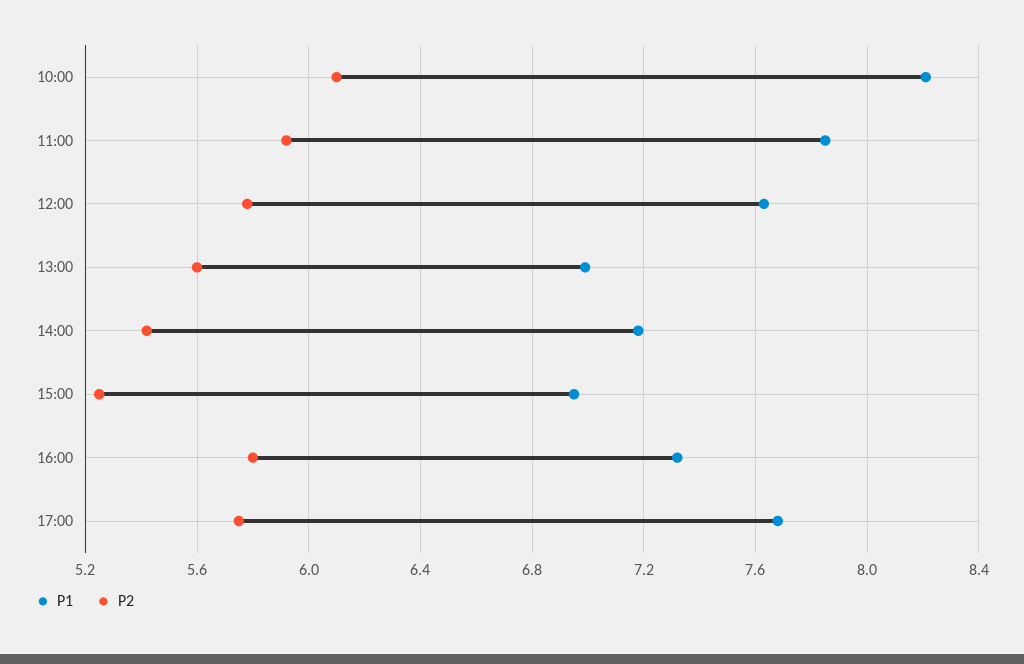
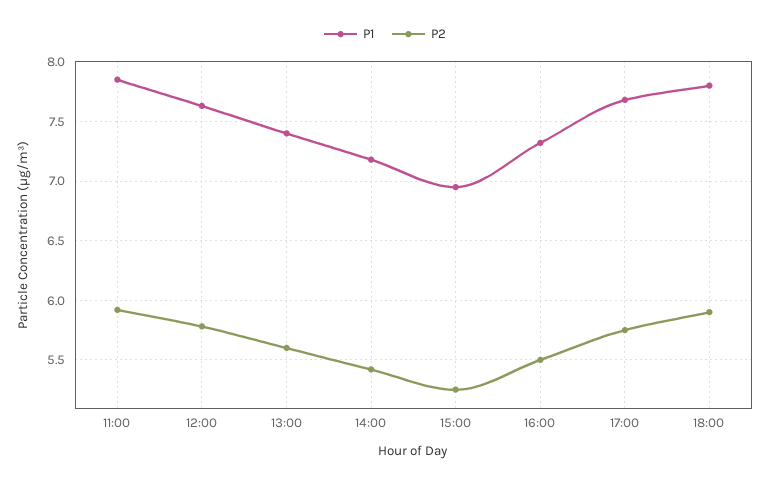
P1, 10:00: 8.2 -> none
P2, 10:00: 6.1 -> none
P1, 13:00: 7 -> 7.4
P2, 16:00: 5.8 -> 5.5
P1, 18:00: none -> 7.8
P2, 18:00: none -> 5.9

